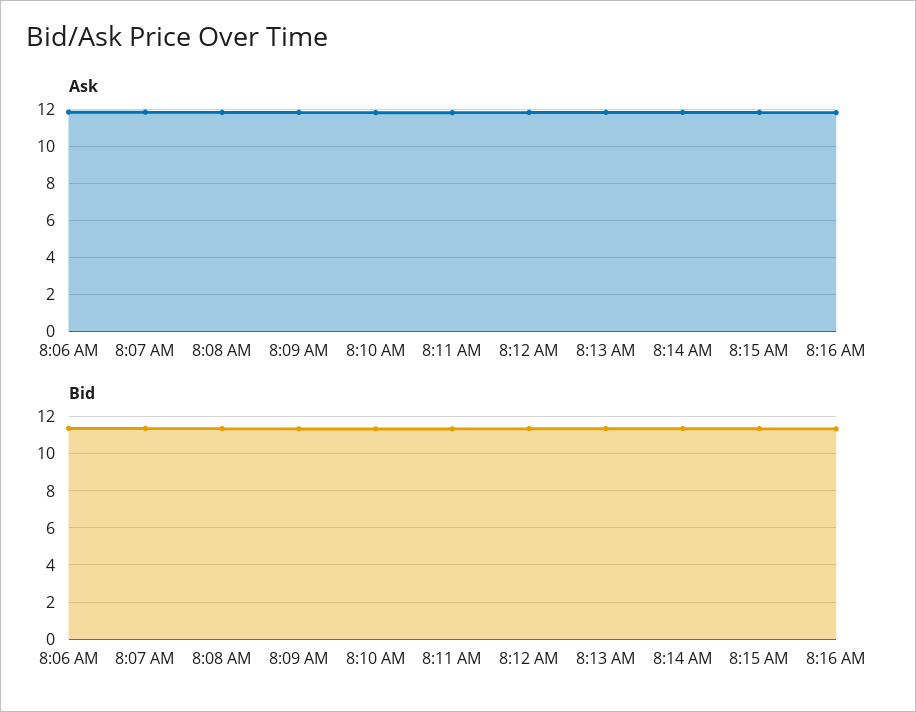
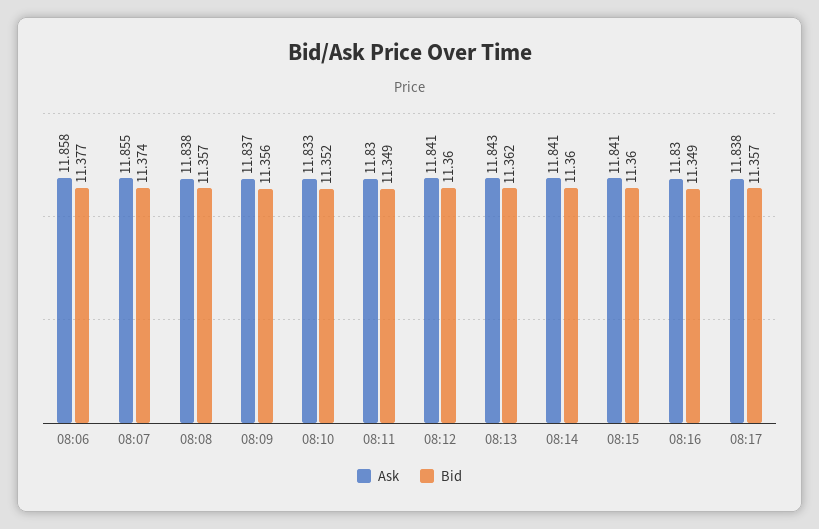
Ask, 08:17: none -> 11.838
Bid, 08:17: none -> 11.357

